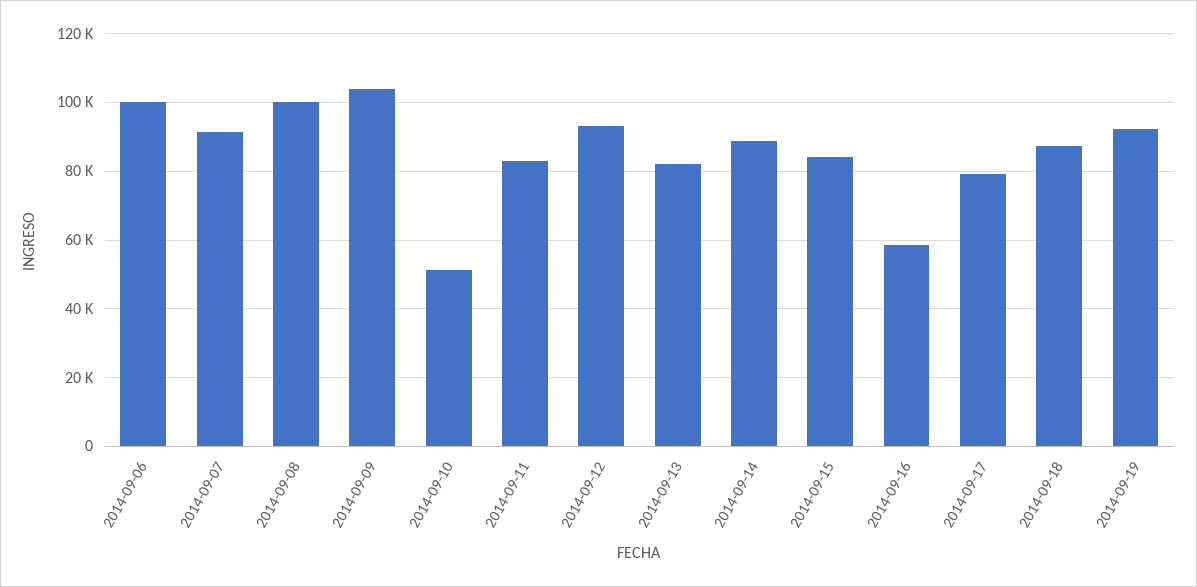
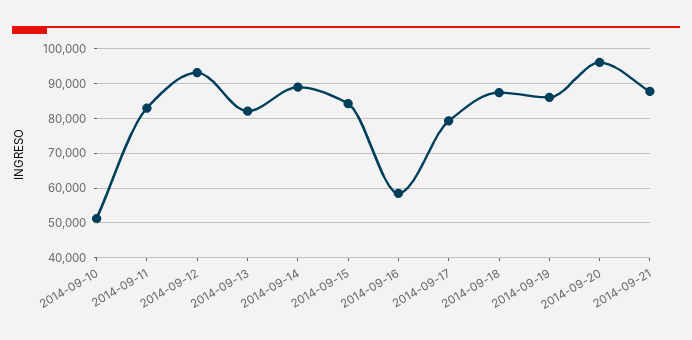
2014-09-06: 100000 -> none
2014-09-07: 92000 -> none
2014-09-08: 100000 -> none
2014-09-09: 104000 -> none
2014-09-19: 92000 -> 86000
2014-09-20: none -> 96000
2014-09-21: none -> 88000

